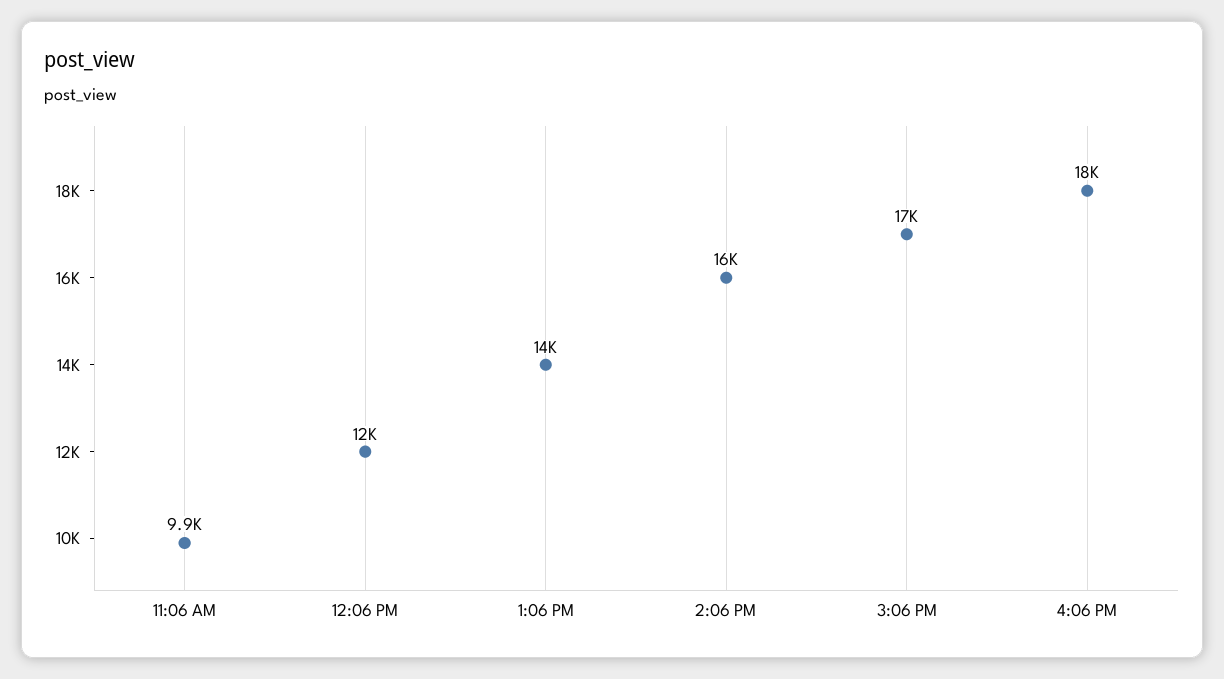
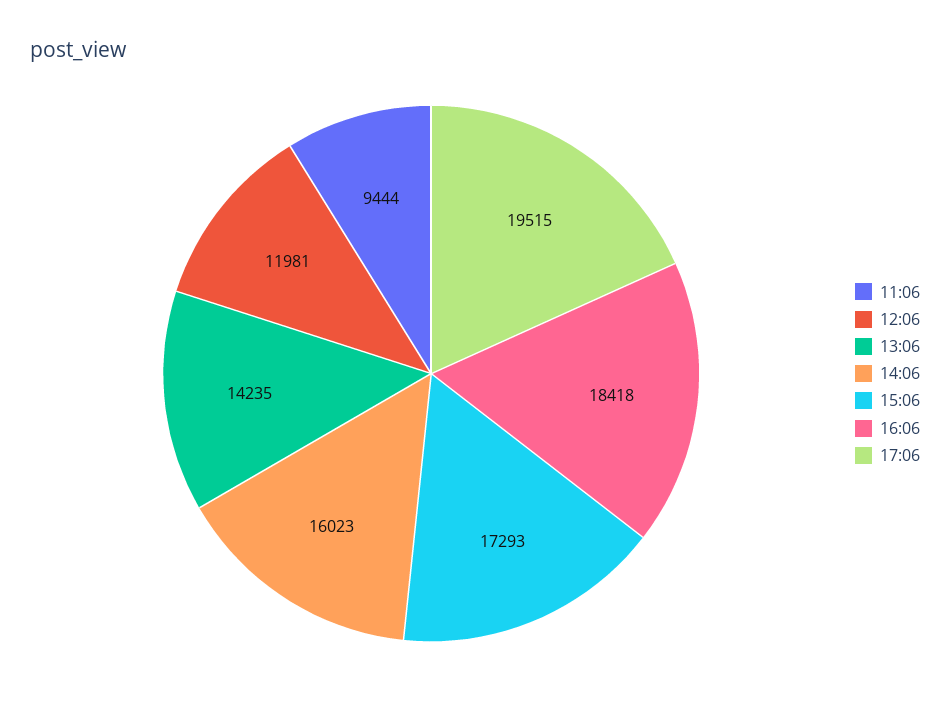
11:06 AM: 9900 -> 9444
17:06: none -> 19515

